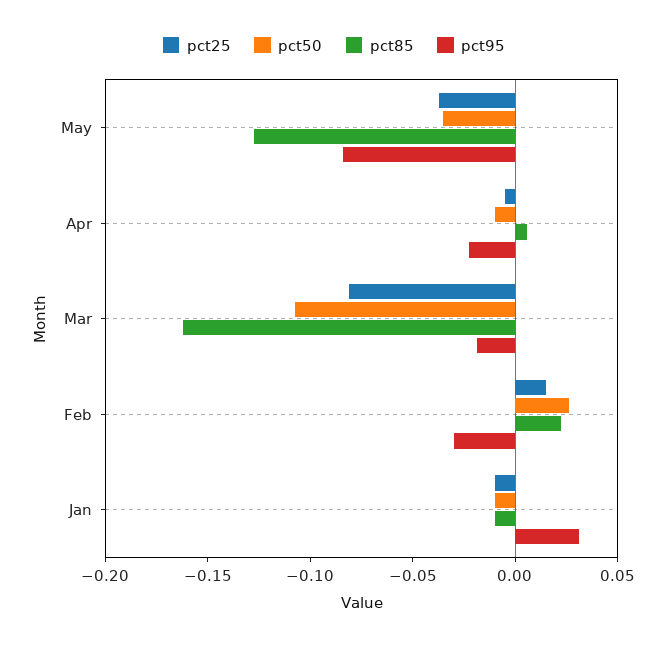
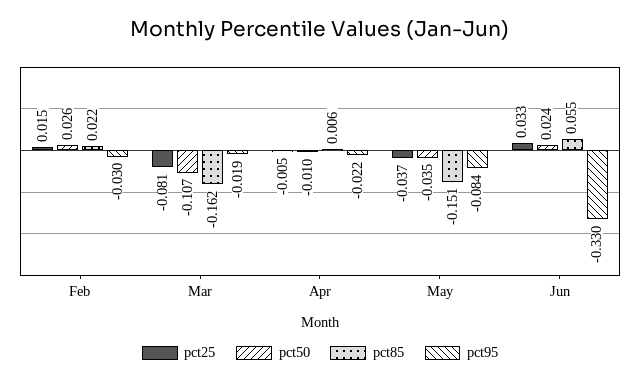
pct85, May: -0.13 -> -0.151
pct25, Jan: -0.01 -> none
pct50, Jan: -0.01 -> none
pct85, Jan: -0.01 -> none
pct95, Jan: 0.03 -> none
pct25, Jun: none -> 0.033
pct50, Jun: none -> 0.024
pct85, Jun: none -> 0.055
pct95, Jun: none -> -0.33

